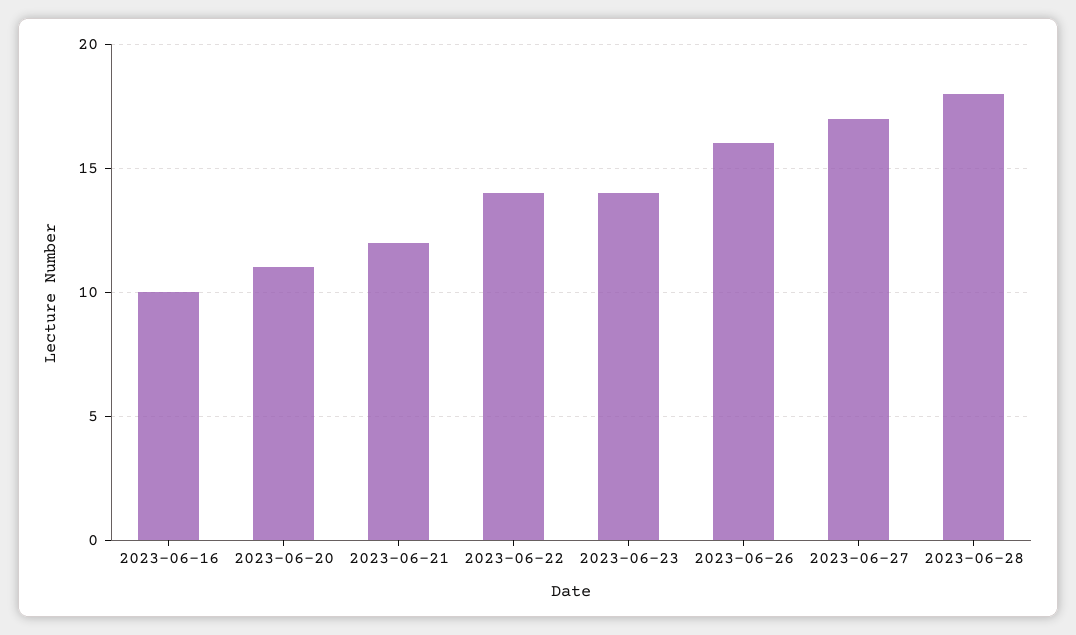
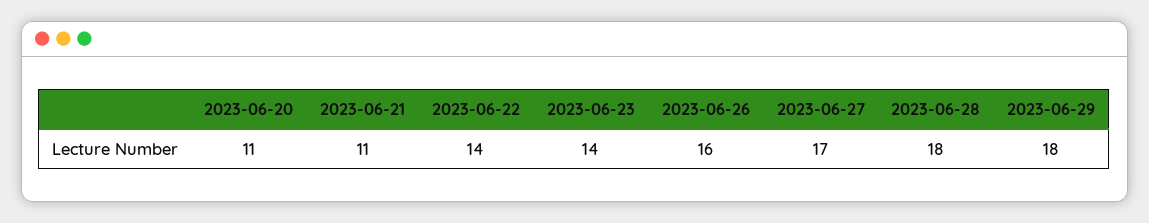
2023-06-16: 10 -> none
2023-06-21: 12 -> 11
2023-06-29: none -> 18

